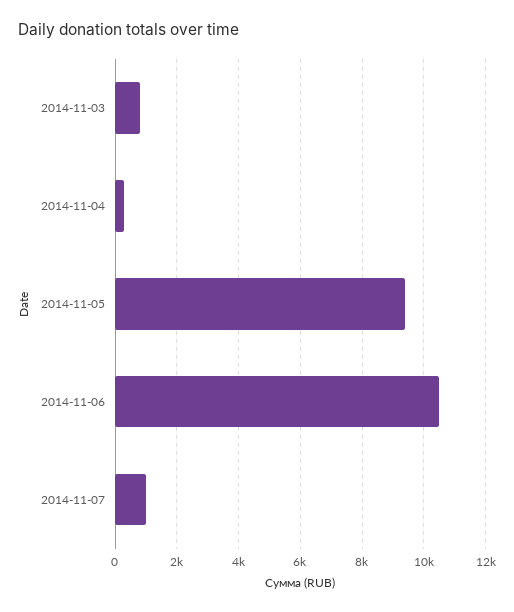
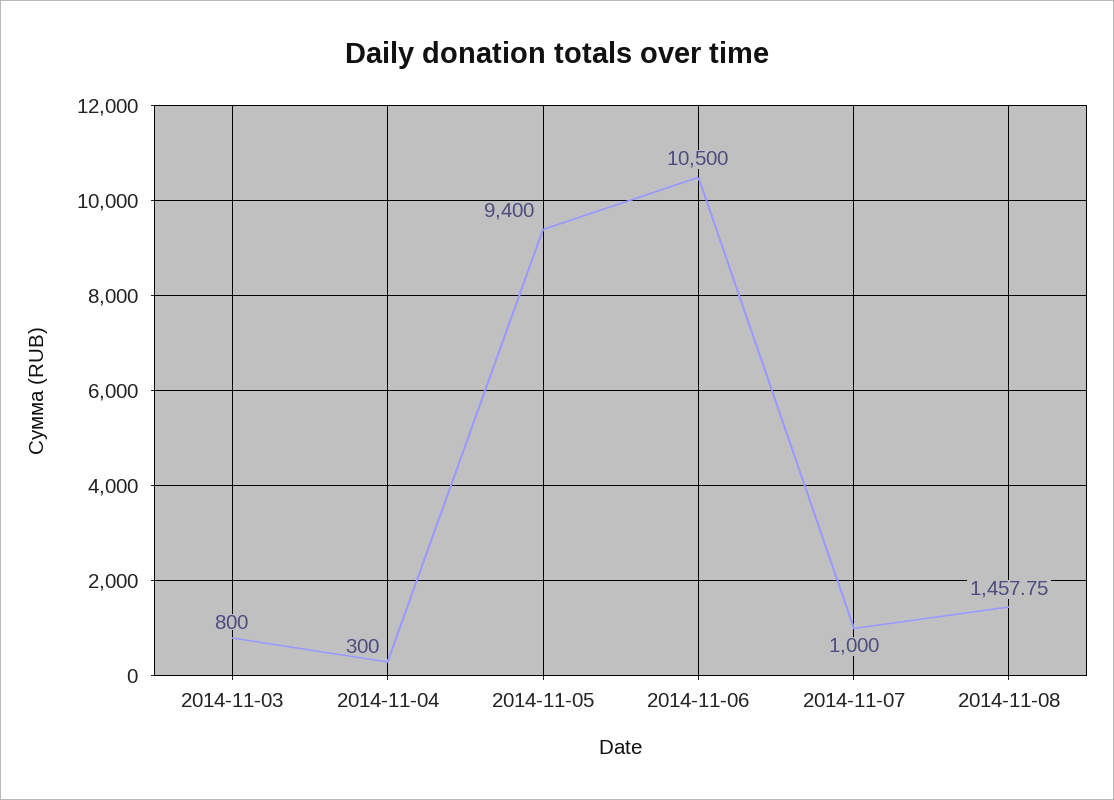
2014-11-08: none -> 1457.75

